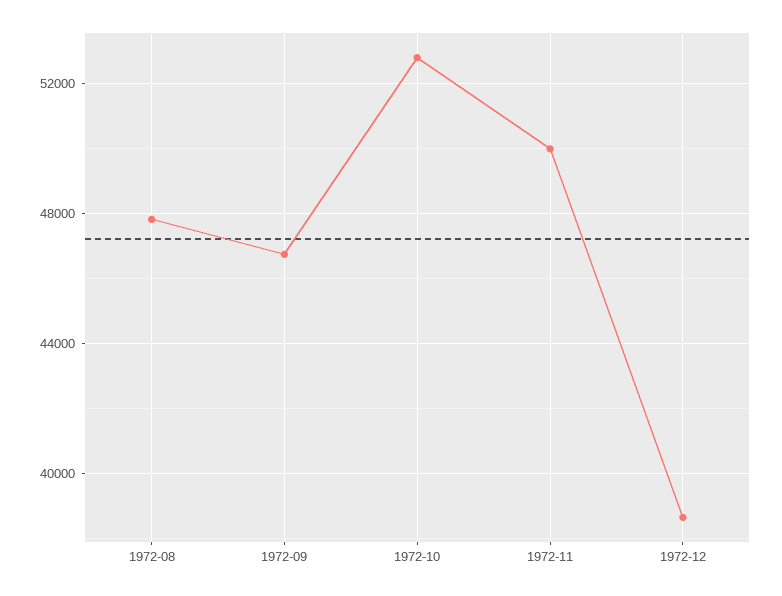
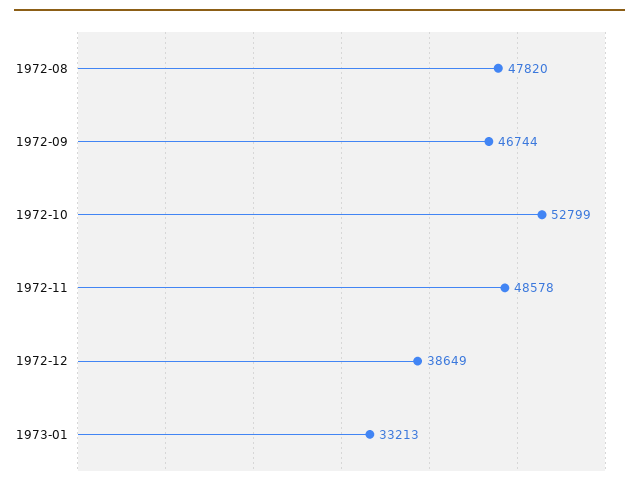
1972-11: 50000 -> 48578
1973-01: none -> 33213

